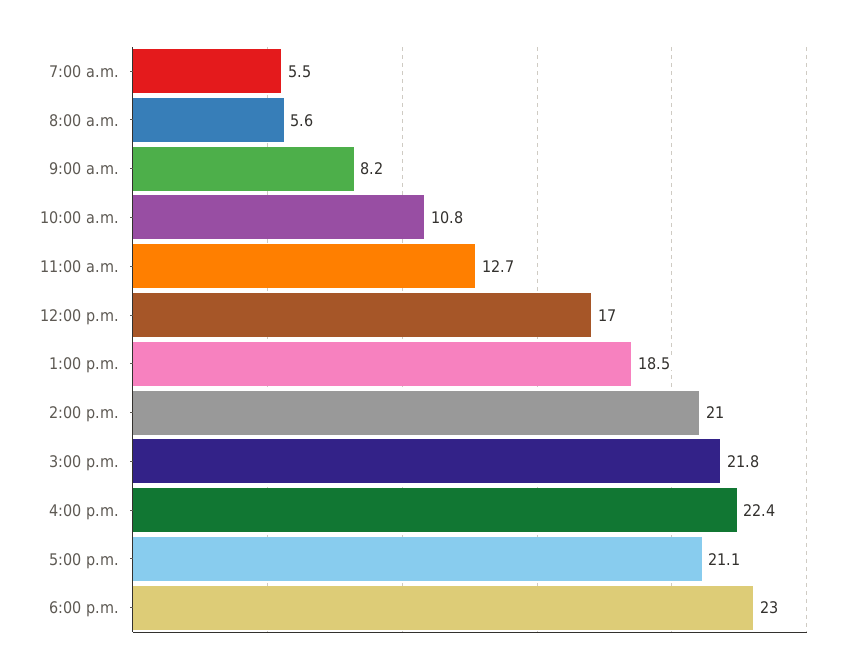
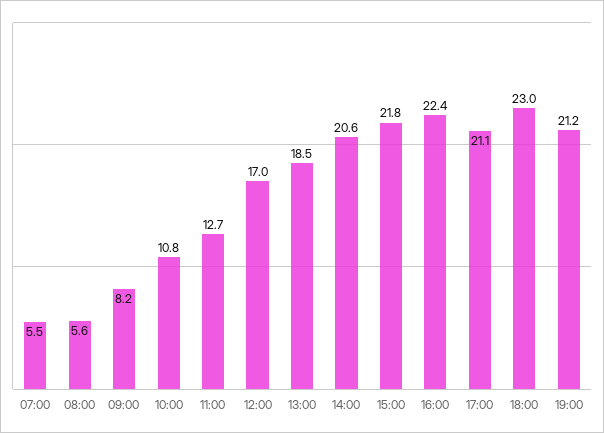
2:00 p.m.: 21 -> 20.6
19:00: none -> 21.2

